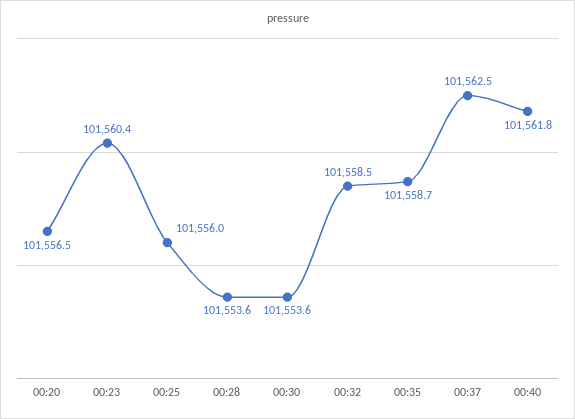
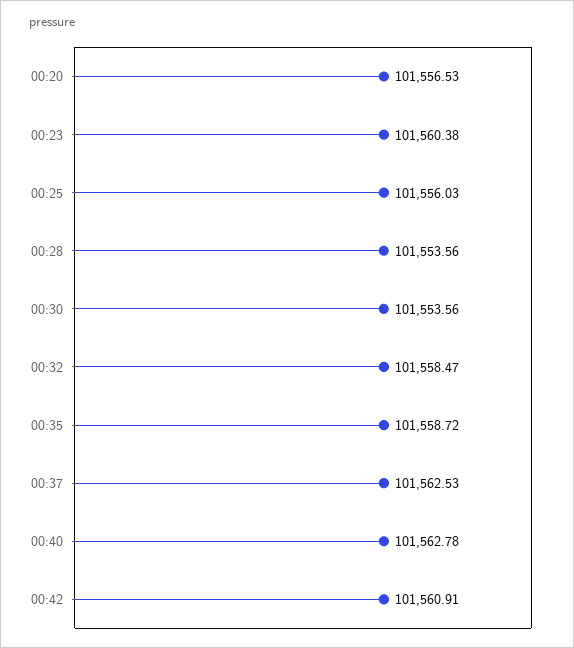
00:40: 101561.8 -> 101562.78
00:42: none -> 101560.91

